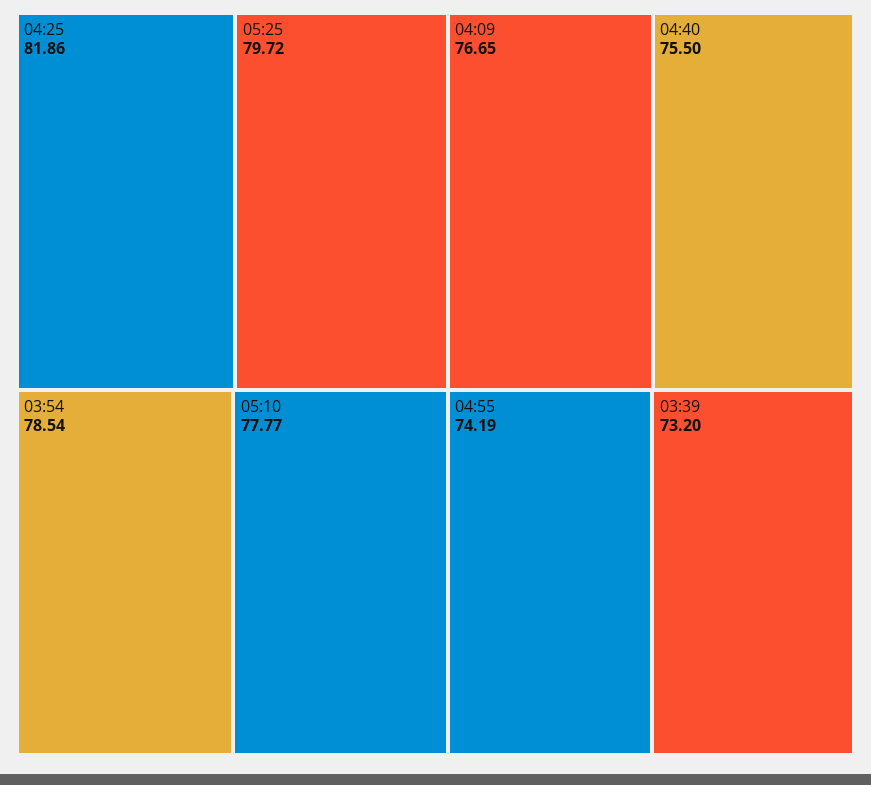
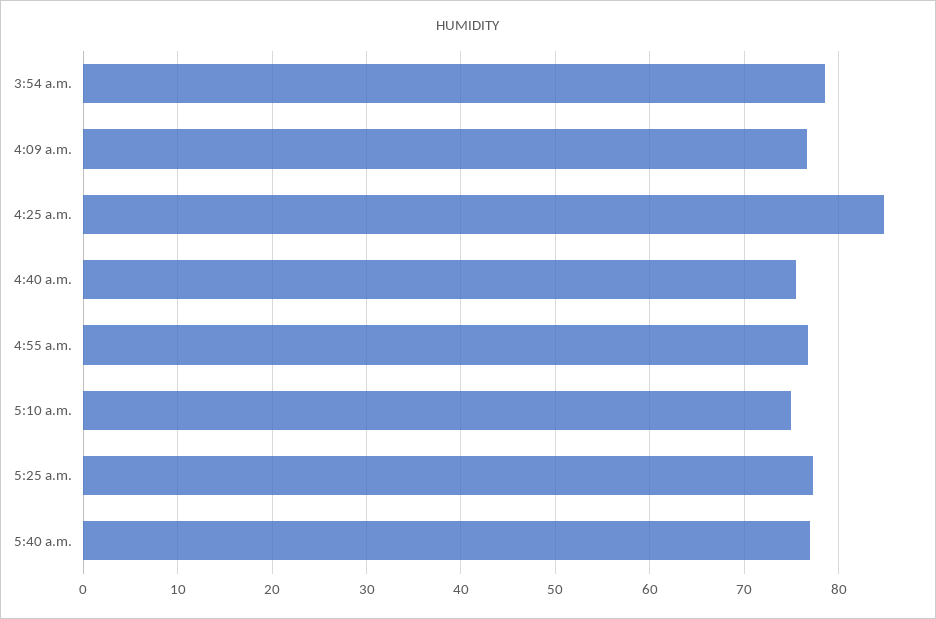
04:25: 81.86 -> 85
05:25: 79.72 -> 77
05:10: 77.77 -> 75
04:55: 74.19 -> 77
03:39: 73.2 -> none
5:40 a.m.: none -> 77

